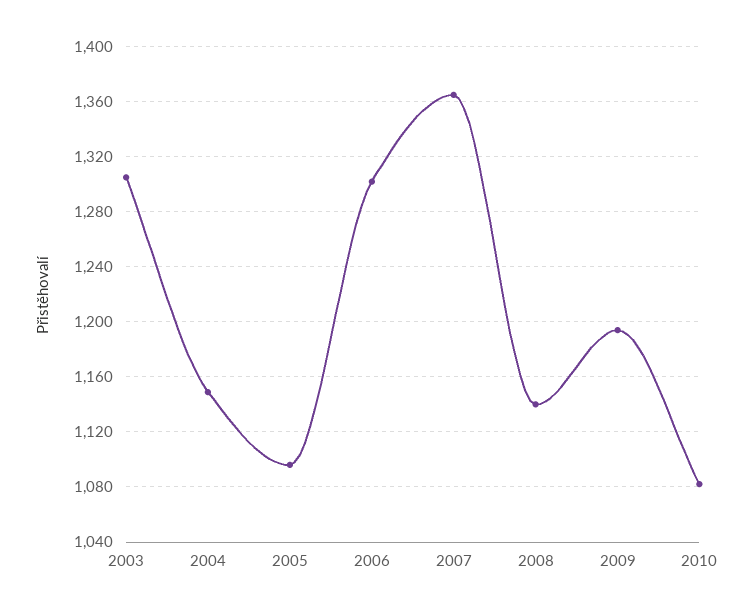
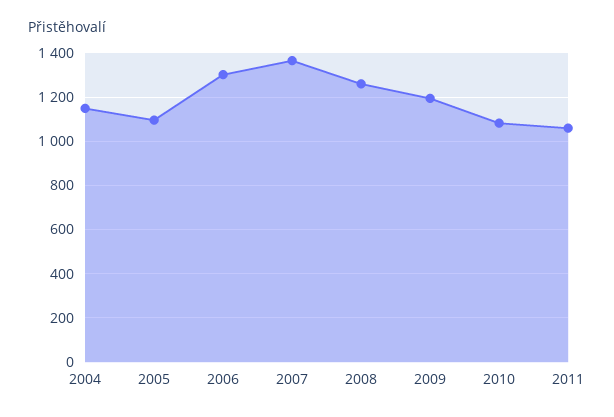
2003: 1305 -> none
2008: 1140 -> 1250
2011: none -> 1050

